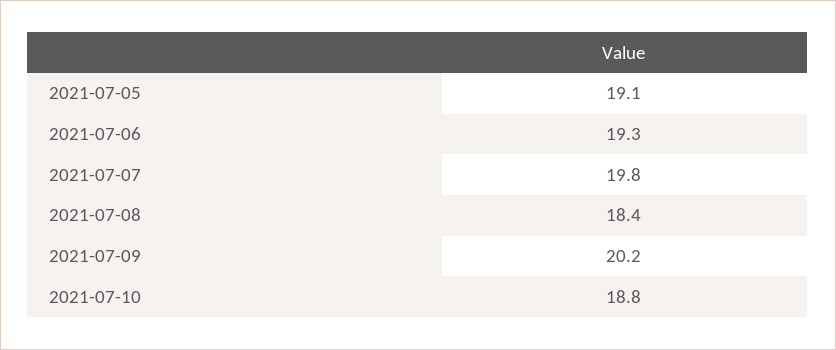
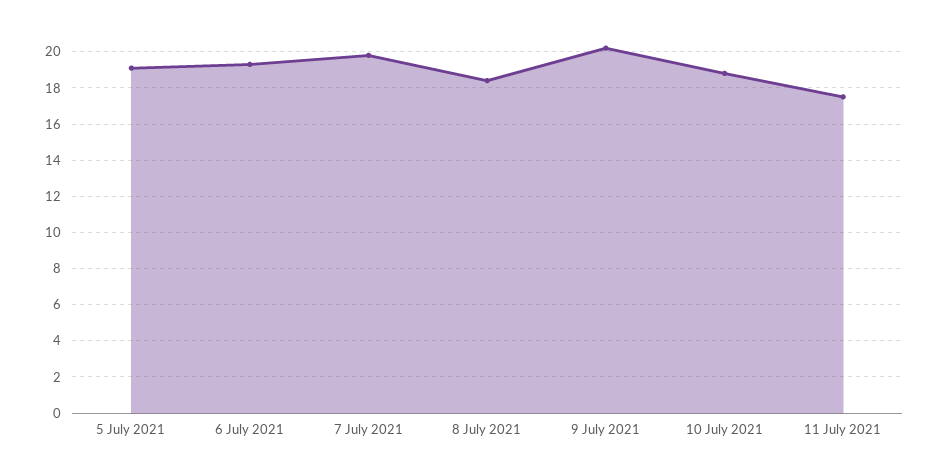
11 July 2021: none -> 17.5

